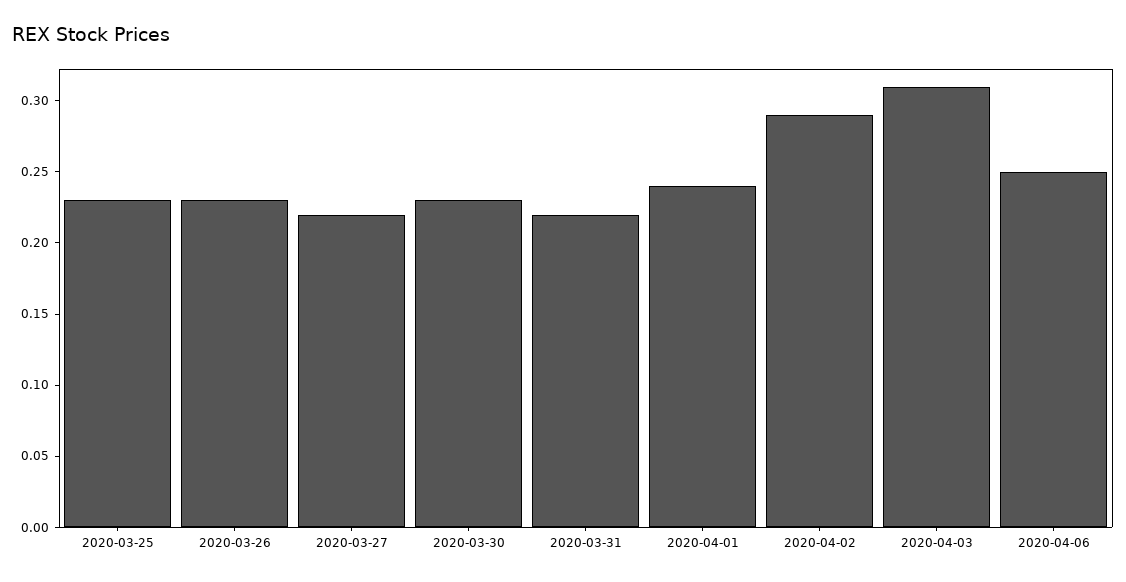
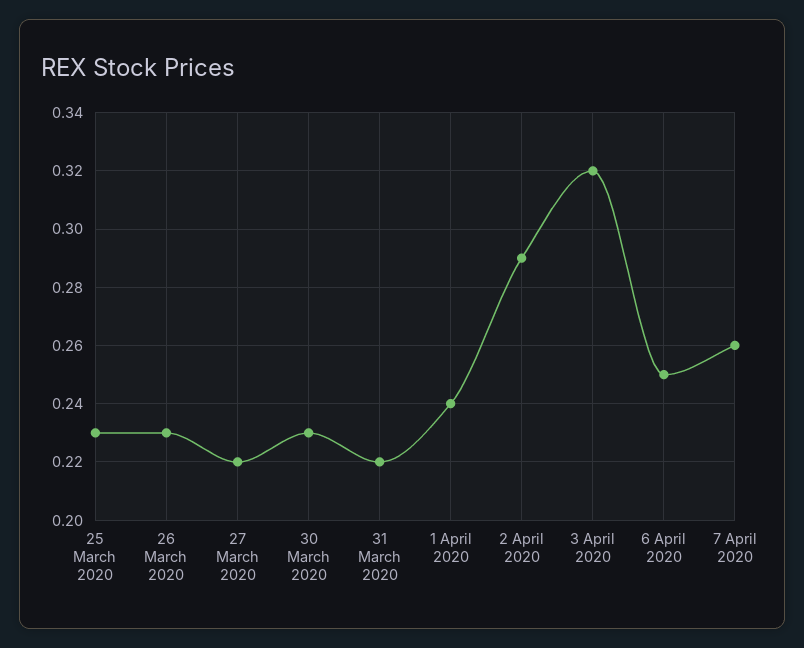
2020-04-03: 0.31 -> 0.32
7 April 2020: none -> 0.26

